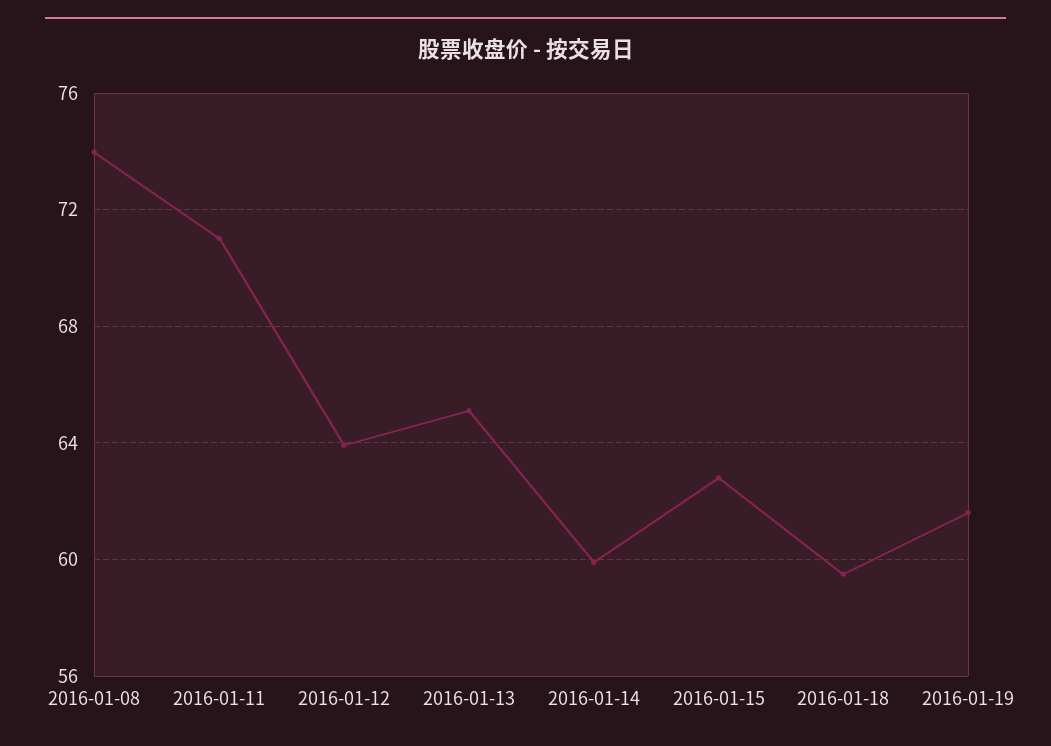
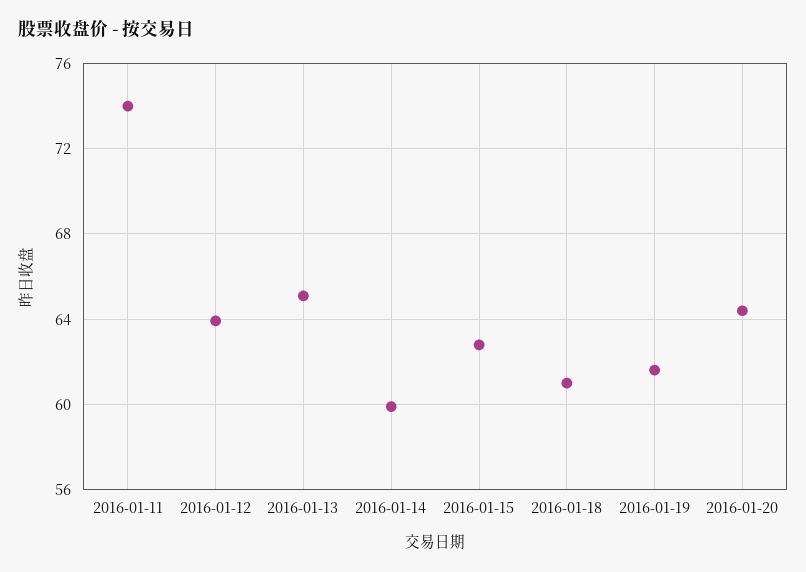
2016-01-08: 74 -> none
2016-01-11: 71 -> 74
2016-01-18: 59.5 -> 61
2016-01-20: none -> 64.5

